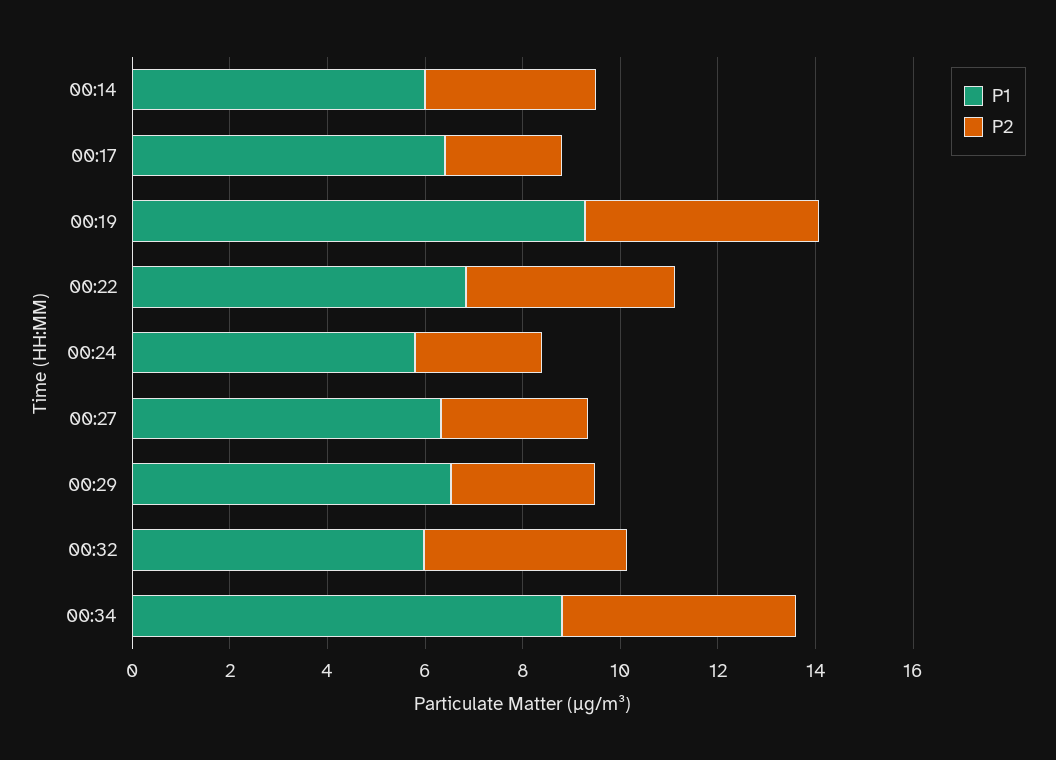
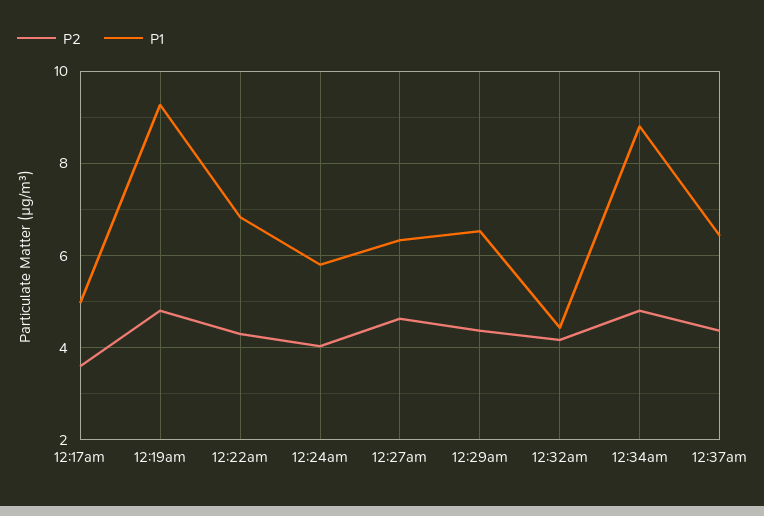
P1, 00:14: 6 -> none
P2, 00:14: 3.5 -> none
P1, 00:17: 6.5 -> 5
P2, 00:17: 2.5 -> 3.6
P2, 00:24: 2.5 -> 4
P2, 00:27: 3 -> 4.6
P2, 00:29: 3 -> 4.4
P1, 00:32: 6 -> 4.4
P2, 12:37am: none -> 4.4
P1, 12:37am: none -> 6.4

